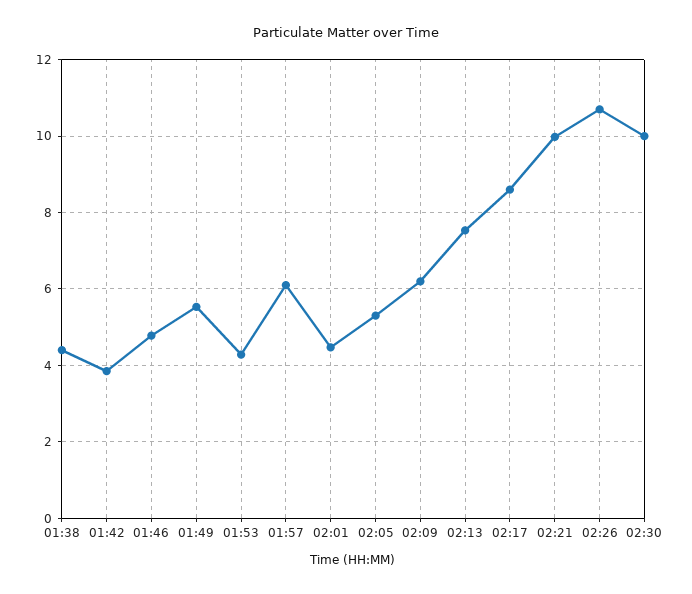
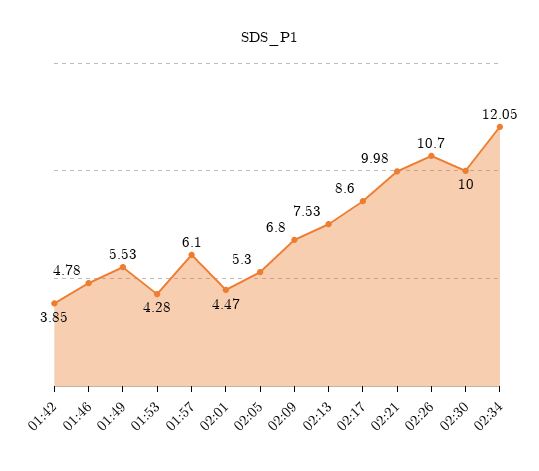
01:38: 4.4 -> none
02:09: 6.2 -> 6.8
02:34: none -> 12.05

